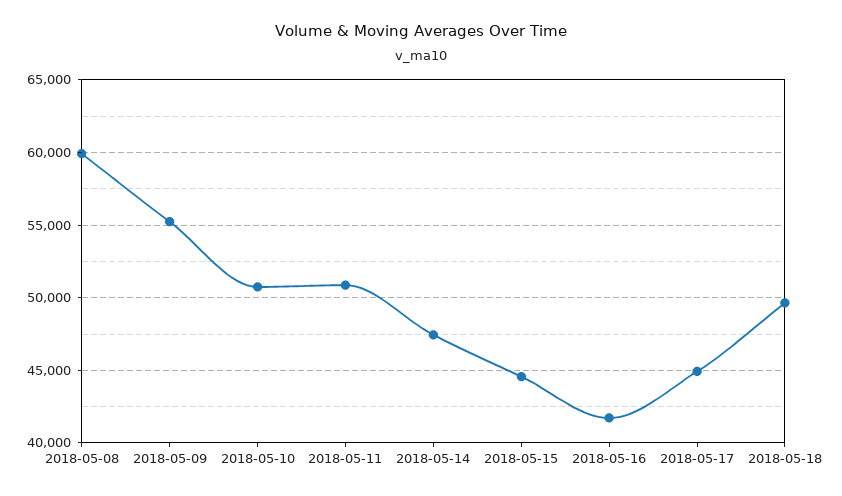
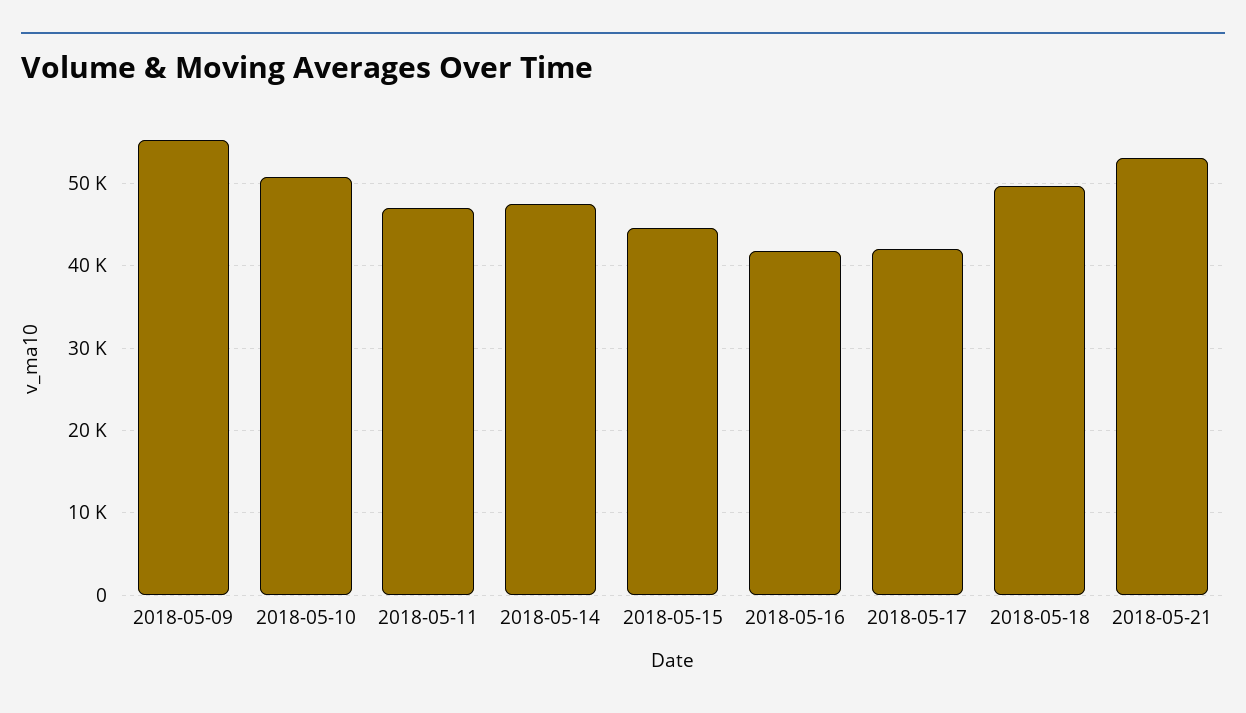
2018-05-08: 60000 -> none
2018-05-11: 51000 -> 47000
2018-05-17: 45000 -> 42000
2018-05-21: none -> 53000

